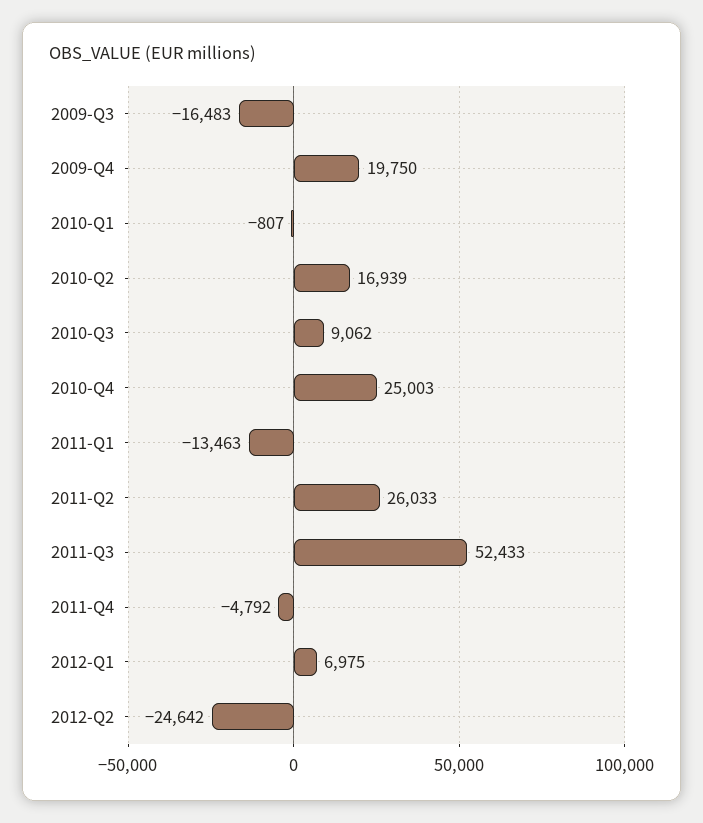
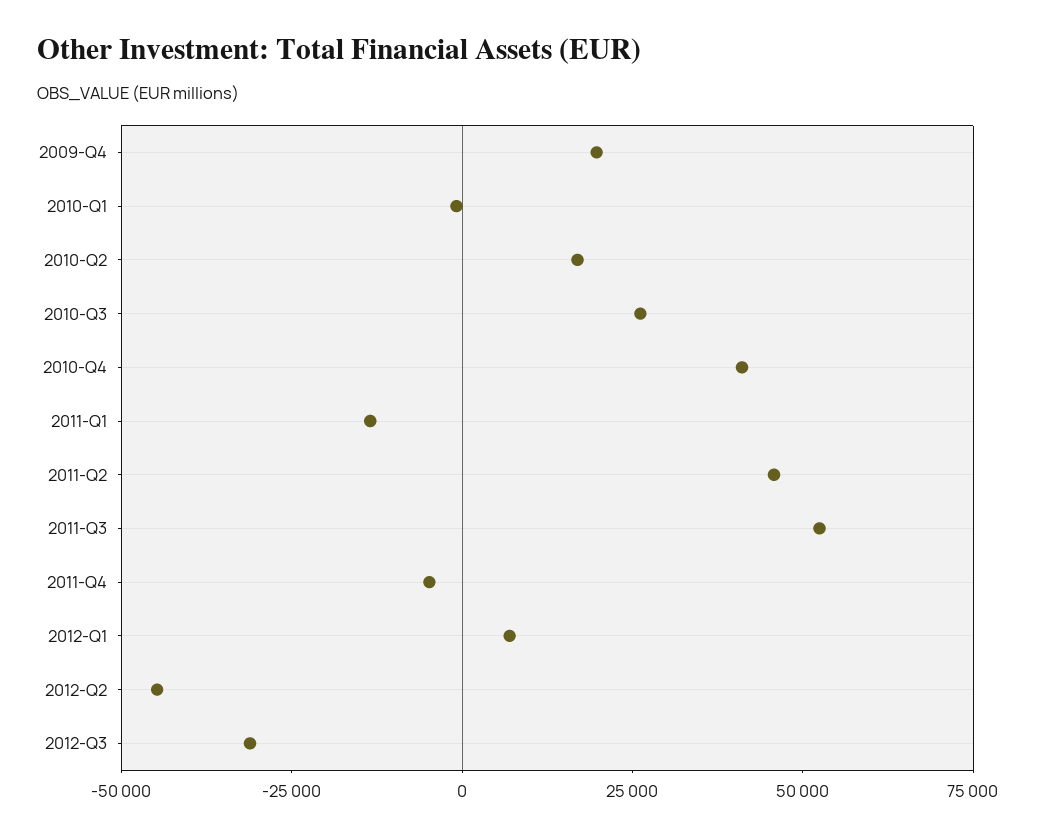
2009-Q3: -16483 -> none
2010-Q3: 9062 -> 25000
2010-Q4: 25003 -> 40000
2011-Q2: 26033 -> 45000
2012-Q2: -24642 -> -45000
2012-Q3: none -> -30000

